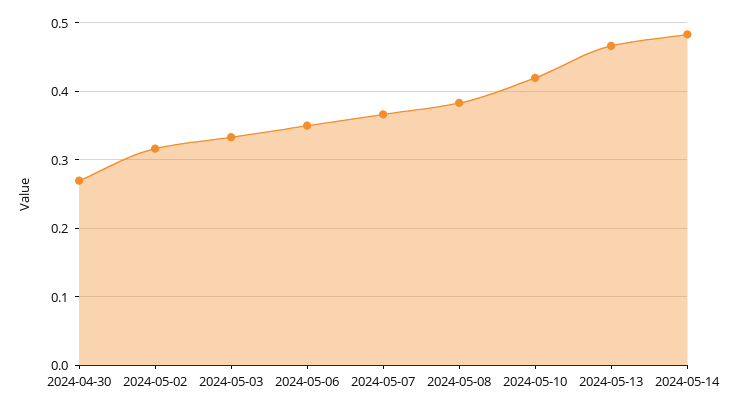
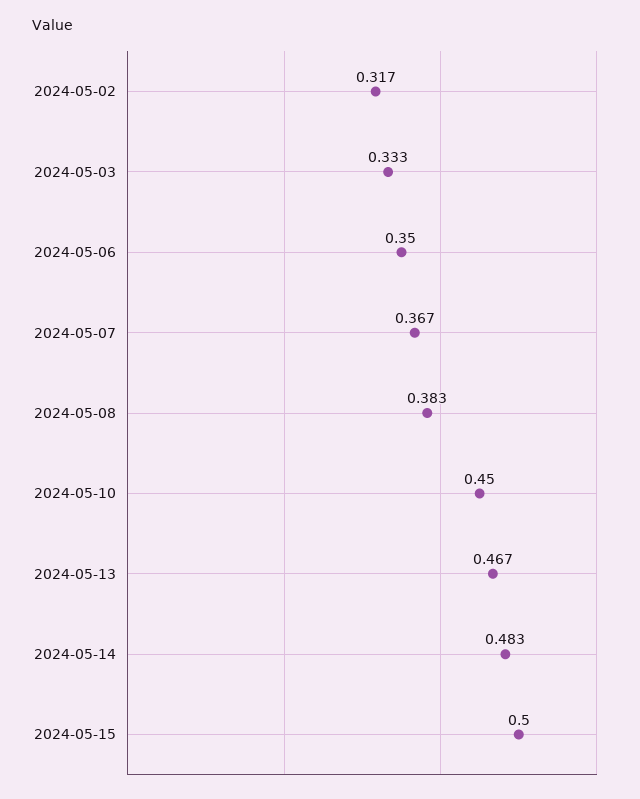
2024-04-30: 0.27 -> none
2024-05-10: 0.42 -> 0.45
2024-05-15: none -> 0.5

